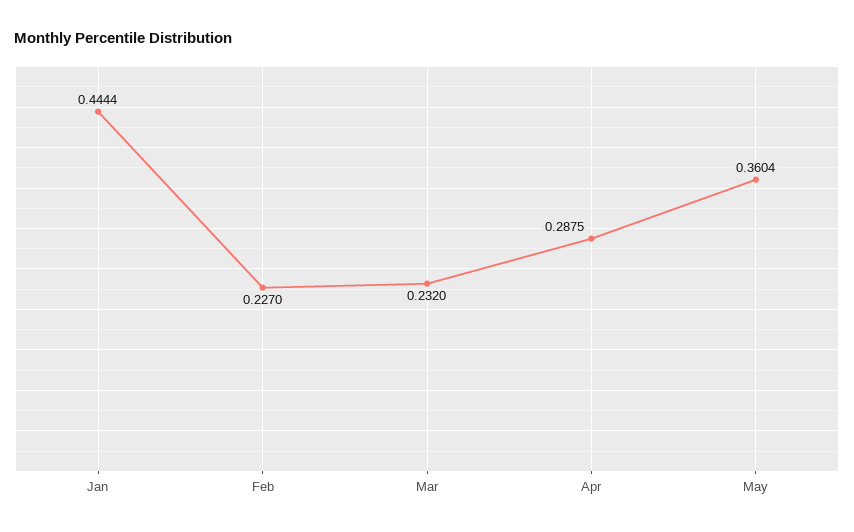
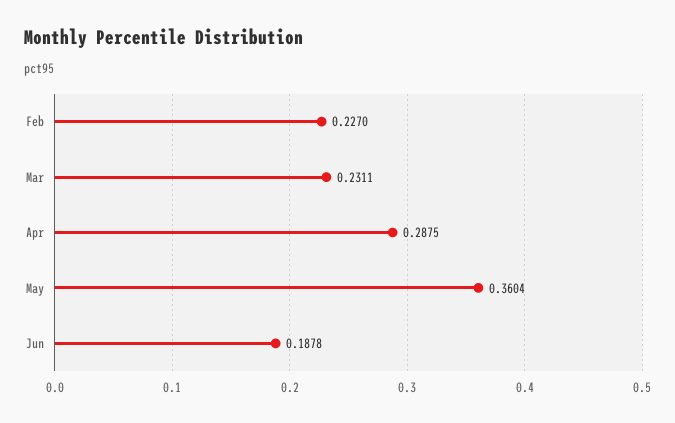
Jan: 0.4444 -> none
Mar: 0.232 -> 0.2311
Jun: none -> 0.1878

